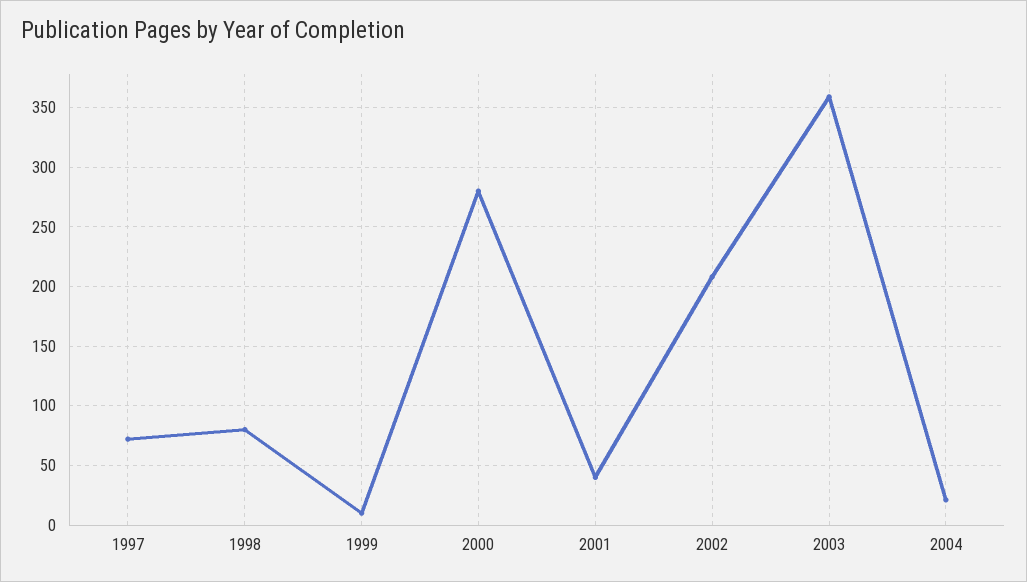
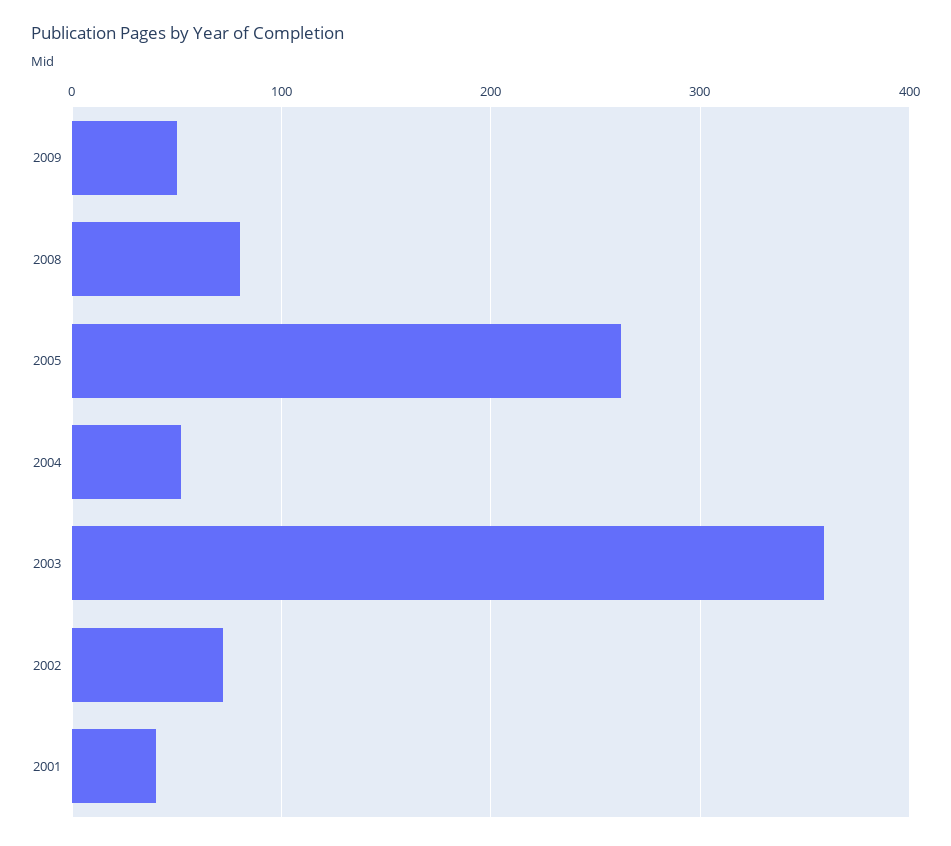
1997: 70 -> none
1998: 80 -> none
1999: 10 -> none
2000: 280 -> none
2002: 210 -> 70
2004: 20 -> 50
2009: none -> 50
2008: none -> 80
2005: none -> 260

